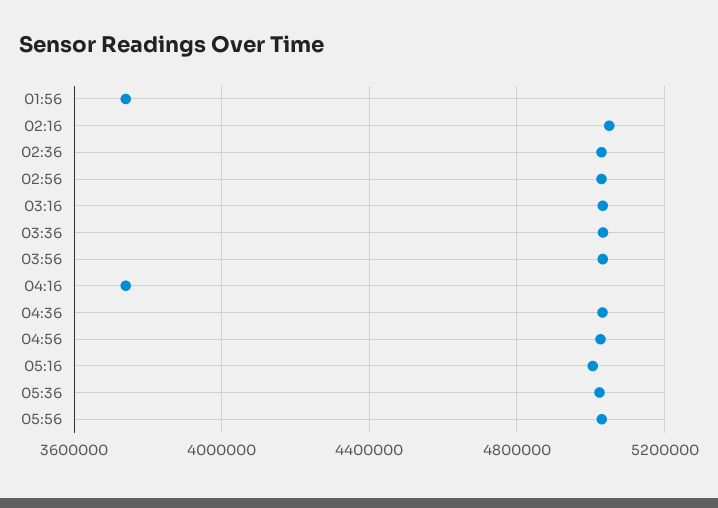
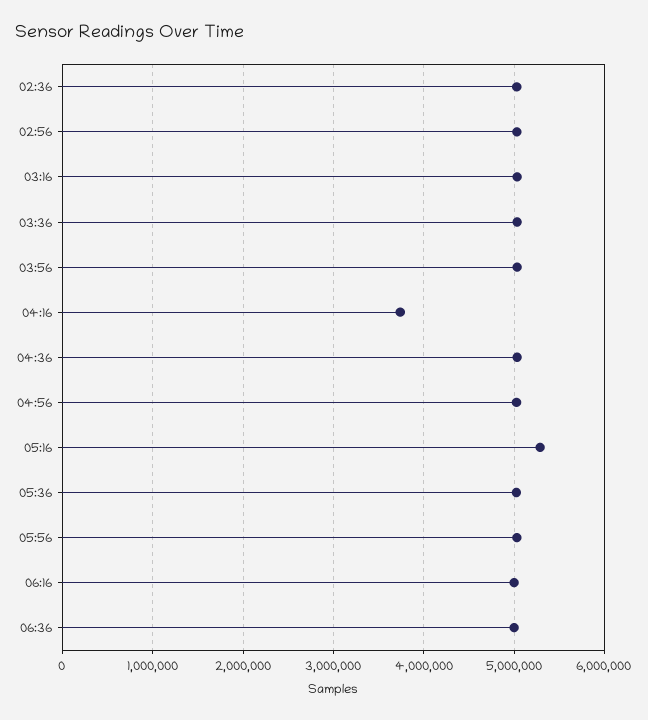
01:56: 3750000 -> none
02:16: 5050000 -> none
05:16: 5000000 -> 5300000
06:16: none -> 5000000
06:36: none -> 5000000

